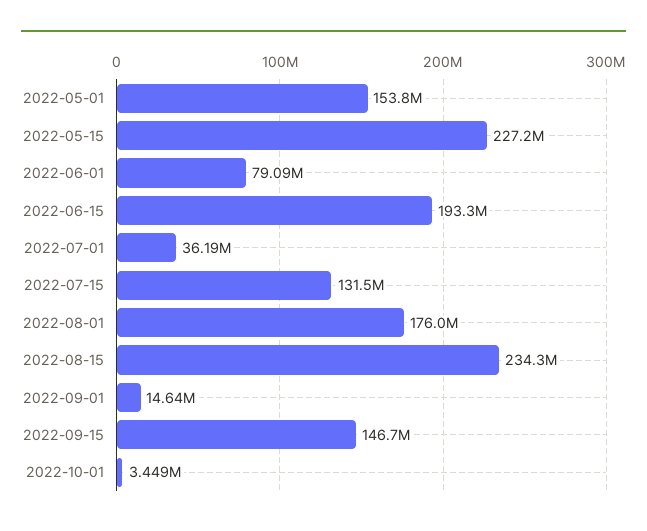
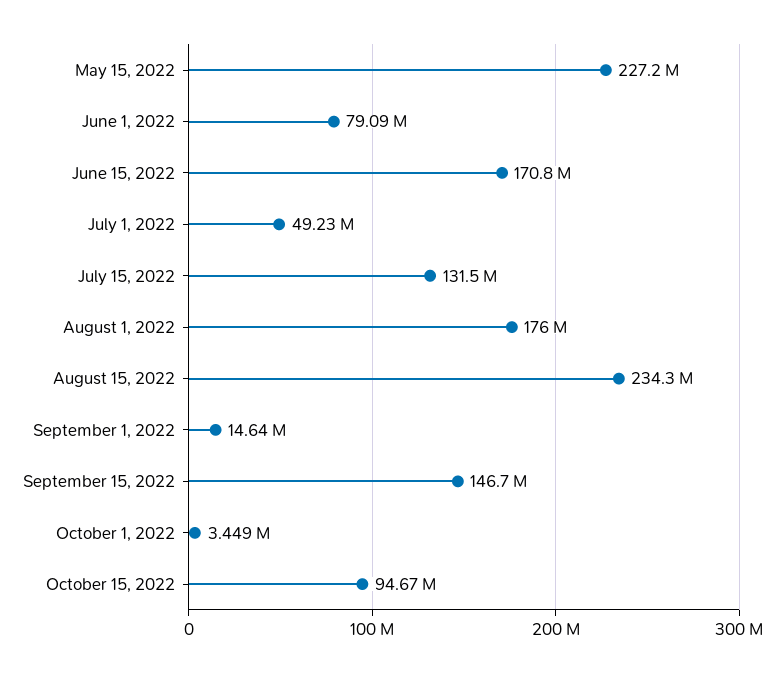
2022-05-01: 153800000 -> none
2022-06-15: 193300000 -> 170800000
2022-07-01: 36190000 -> 49230000
October 15, 2022: none -> 94670000

